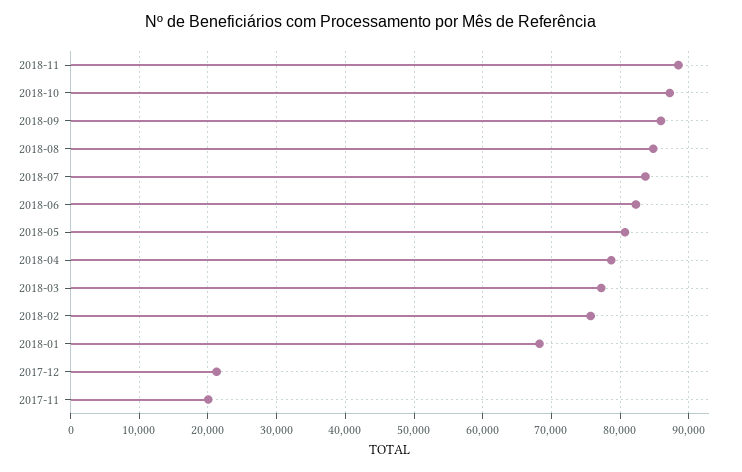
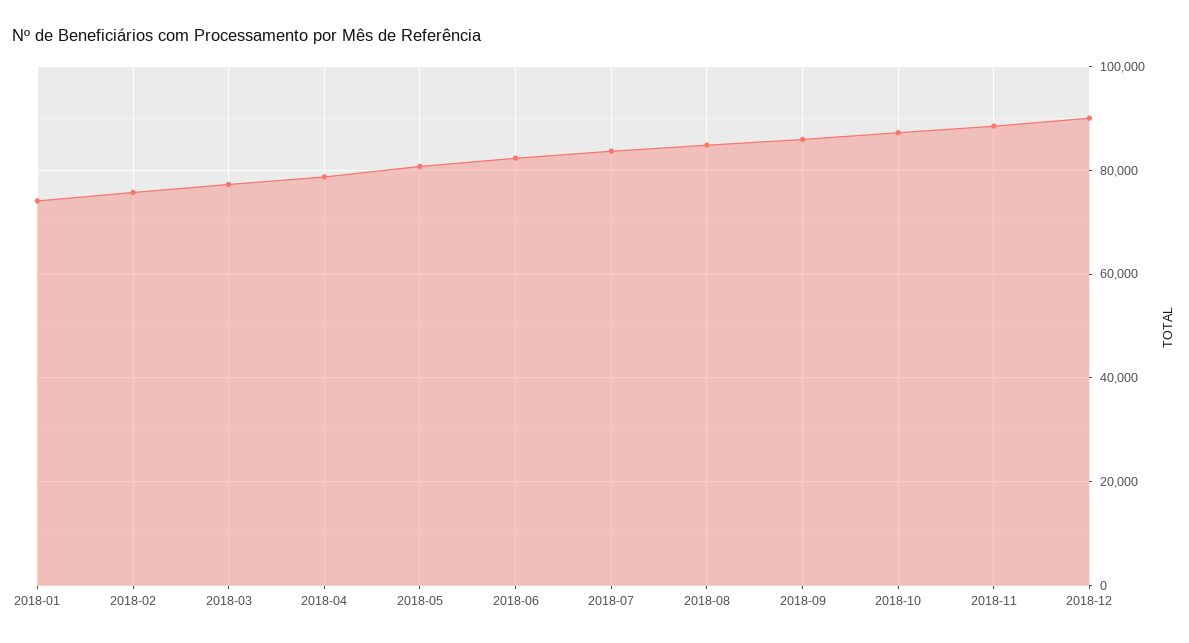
2018-01: 68000 -> 74000
2017-12: 21000 -> none
2017-11: 20000 -> none
2018-12: none -> 90000

